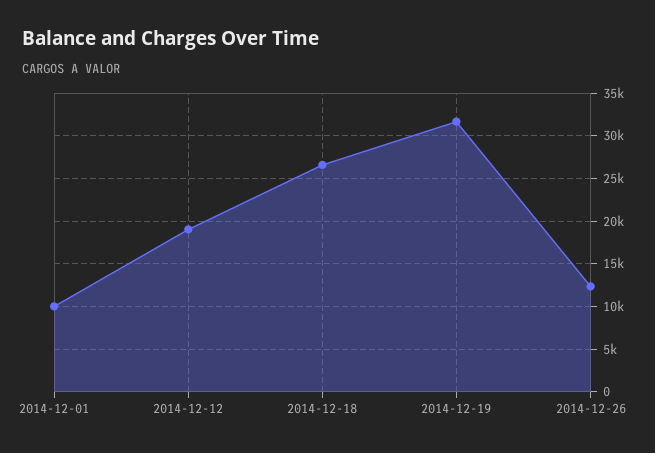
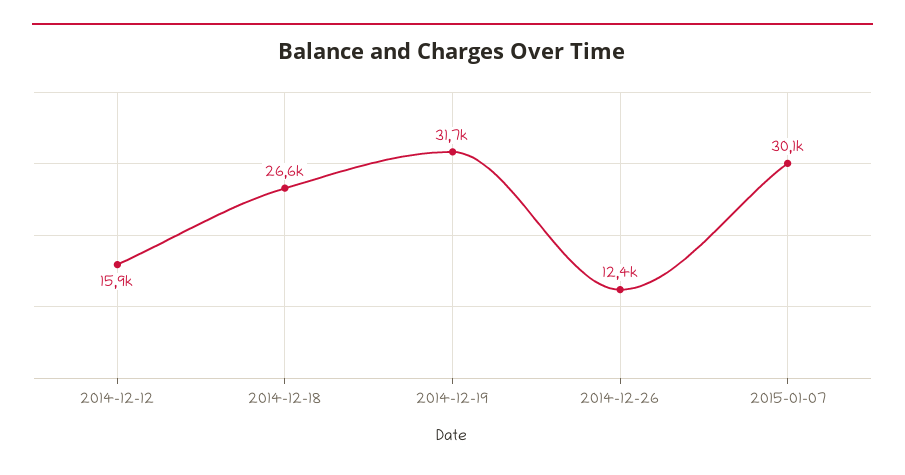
2014-12-01: 10000 -> none
2014-12-12: 19000 -> 15900
2015-01-07: none -> 30100

